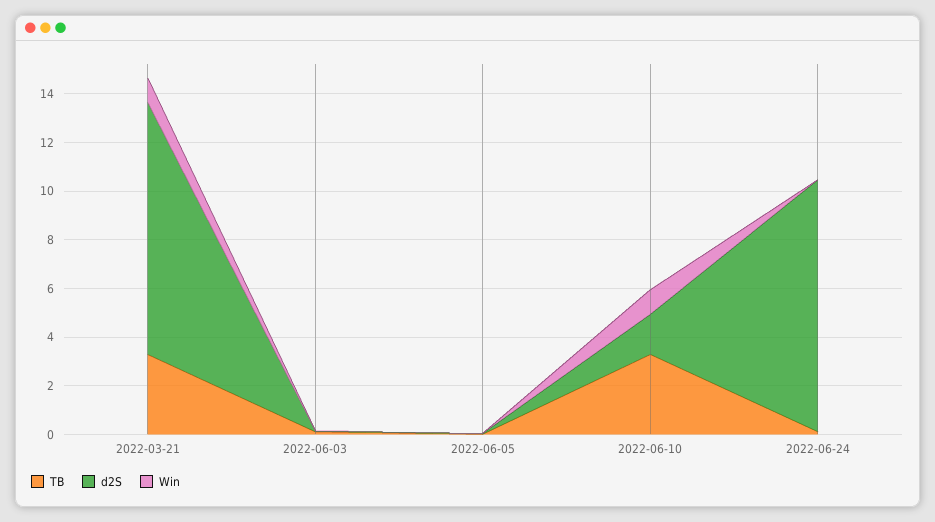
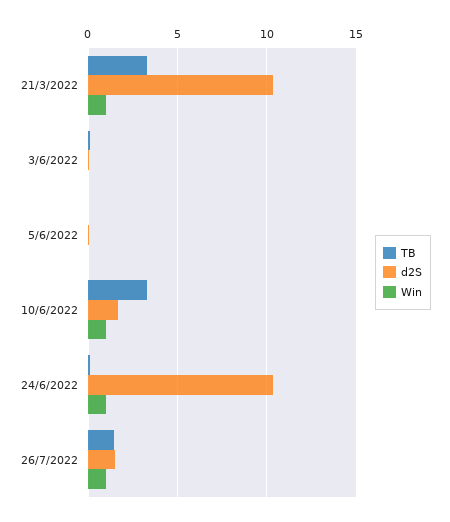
Win, 2022-06-24: 0 -> 1
TB, 26/7/2022: none -> 1.5
d2S, 26/7/2022: none -> 1.5
Win, 26/7/2022: none -> 1

